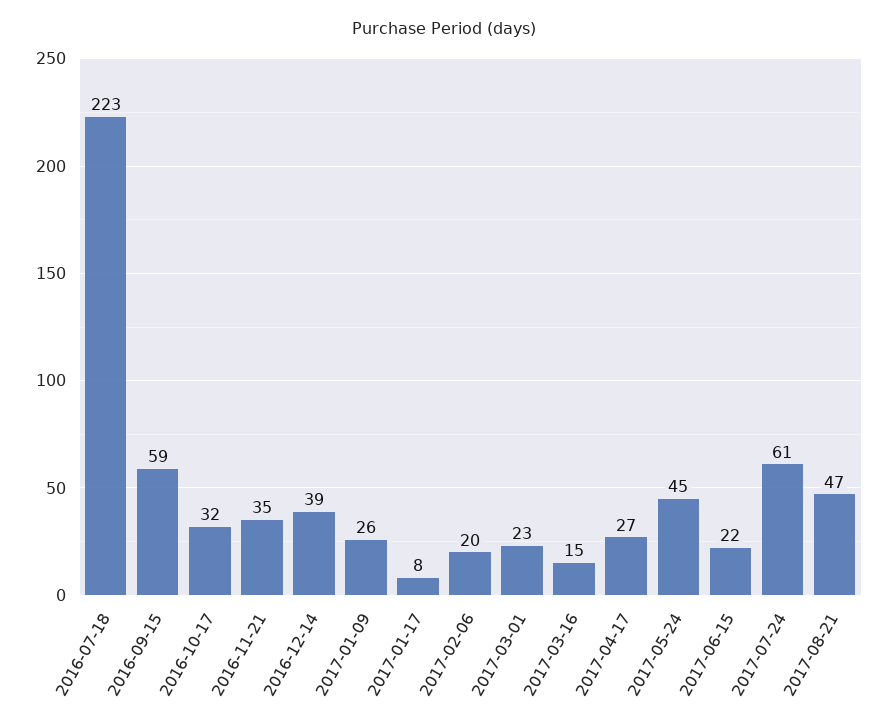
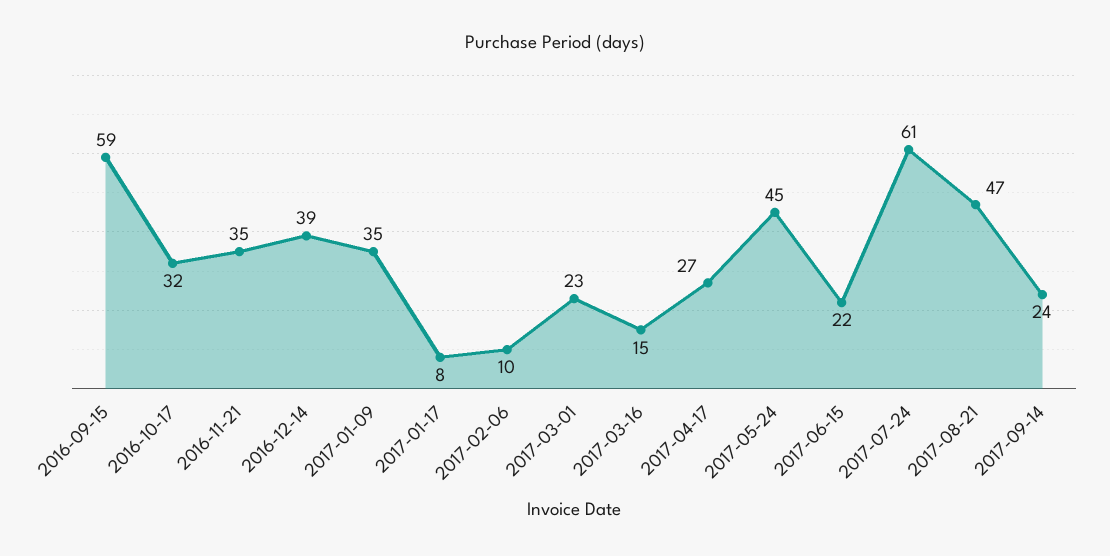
2016-07-18: 223 -> none
2017-01-09: 26 -> 35
2017-02-06: 20 -> 10
2017-09-14: none -> 24

